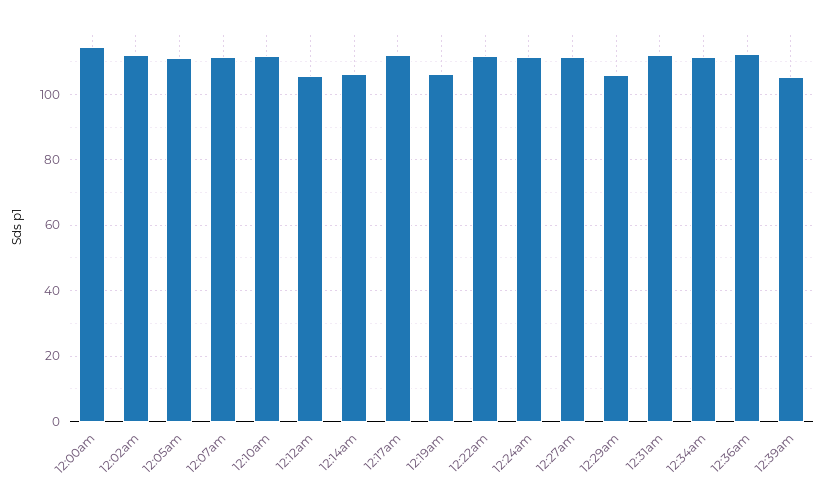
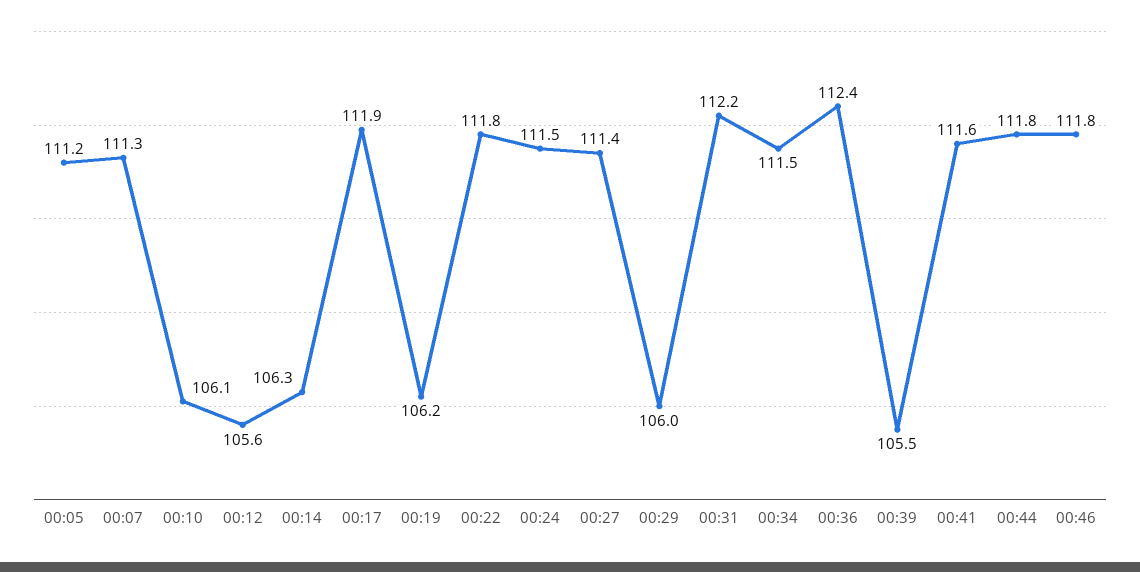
12:00am: 114 -> none
12:02am: 112 -> none
12:10am: 112 -> 106.1
00:41: none -> 111.6
00:44: none -> 111.8
00:46: none -> 111.8

